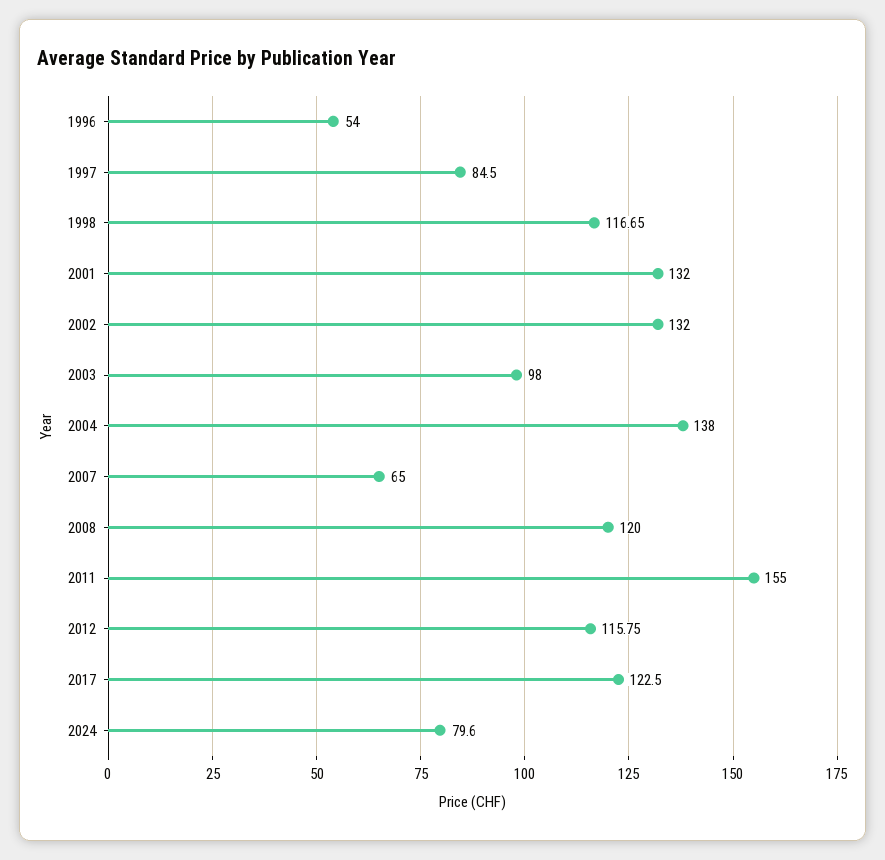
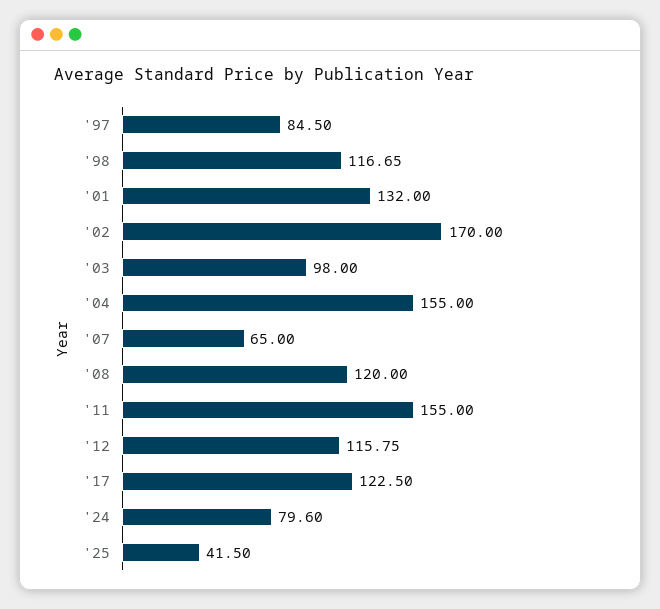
1996: 54 -> none
2002: 132 -> 170
2004: 138 -> 155
'25: none -> 41.5

